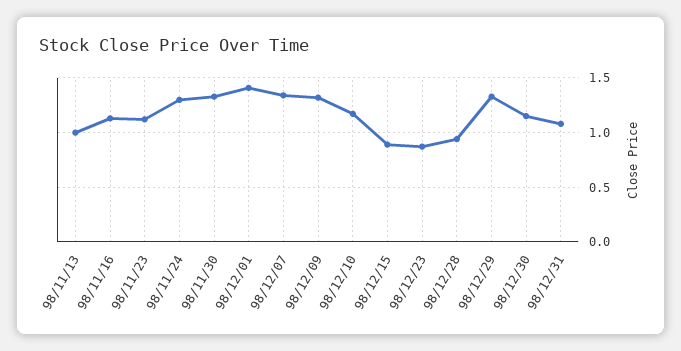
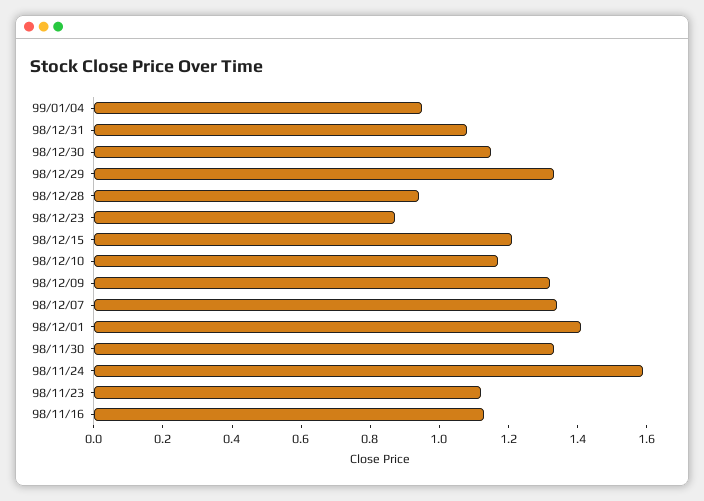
98/11/13: 1 -> none
98/11/24: 1.3 -> 1.6
98/12/15: 0.9 -> 1.2
99/01/04: none -> 0.95

